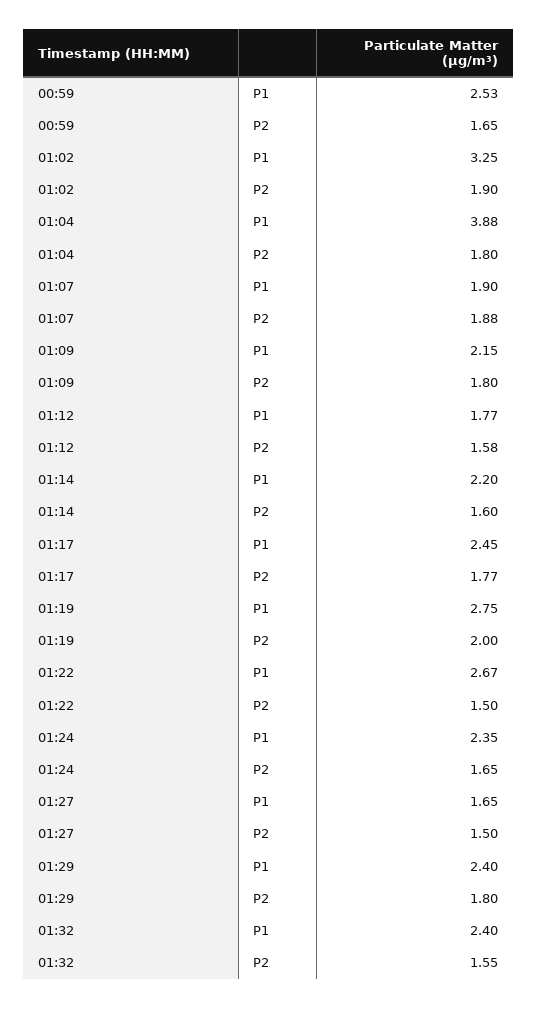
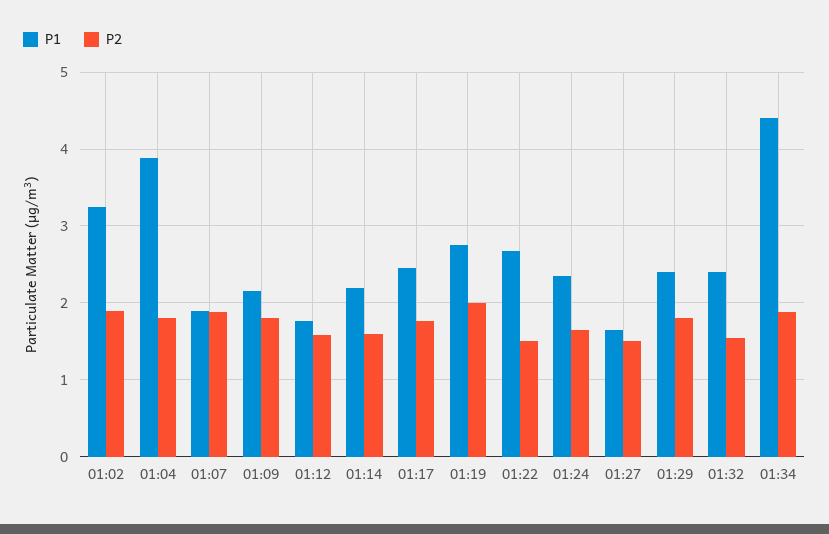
P1, 00:59: 2.53 -> none
P2, 00:59: 1.65 -> none
P1, 01:34: none -> 4.4
P2, 01:34: none -> 1.9

